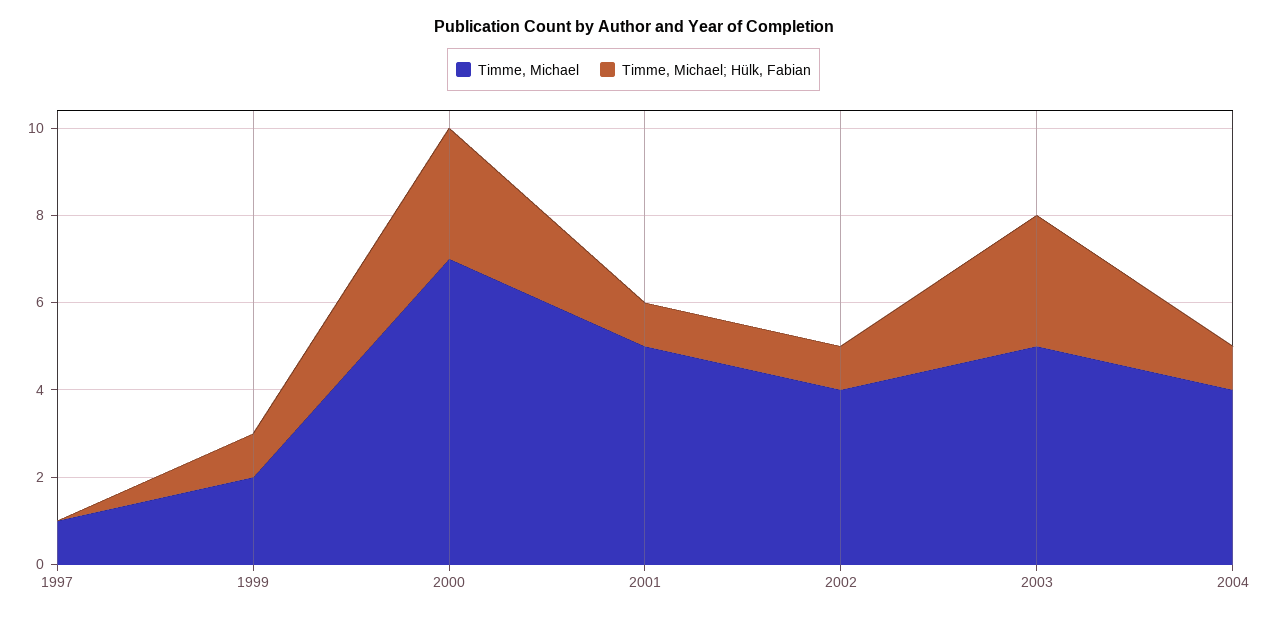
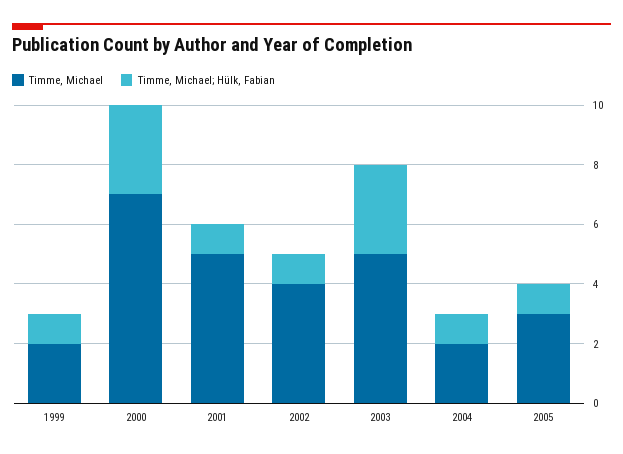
Timme, Michael, 1997: 1 -> none
Timme, Michael; Hülk, Fabian, 1997: 0 -> none
Timme, Michael, 2004: 4 -> 2
Timme, Michael, 2005: none -> 3
Timme, Michael; Hülk, Fabian, 2005: none -> 1

